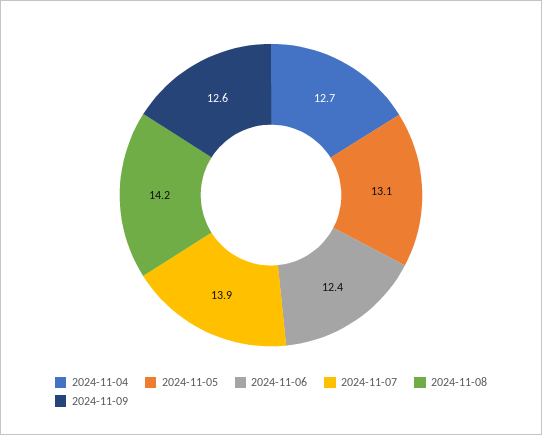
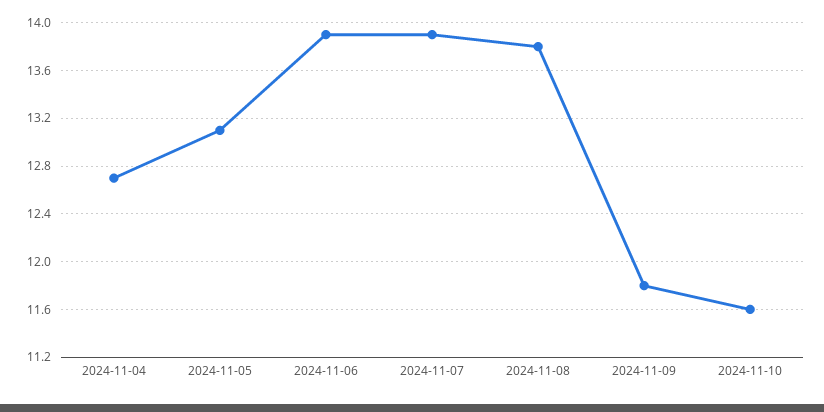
2024-11-06: 12.4 -> 13.9
2024-11-08: 14.2 -> 13.8
2024-11-09: 12.6 -> 11.8
2024-11-10: none -> 11.6

